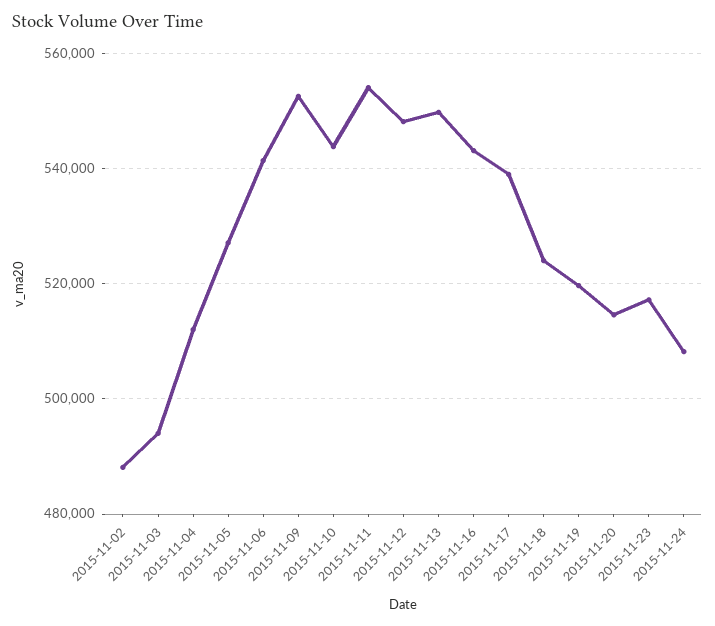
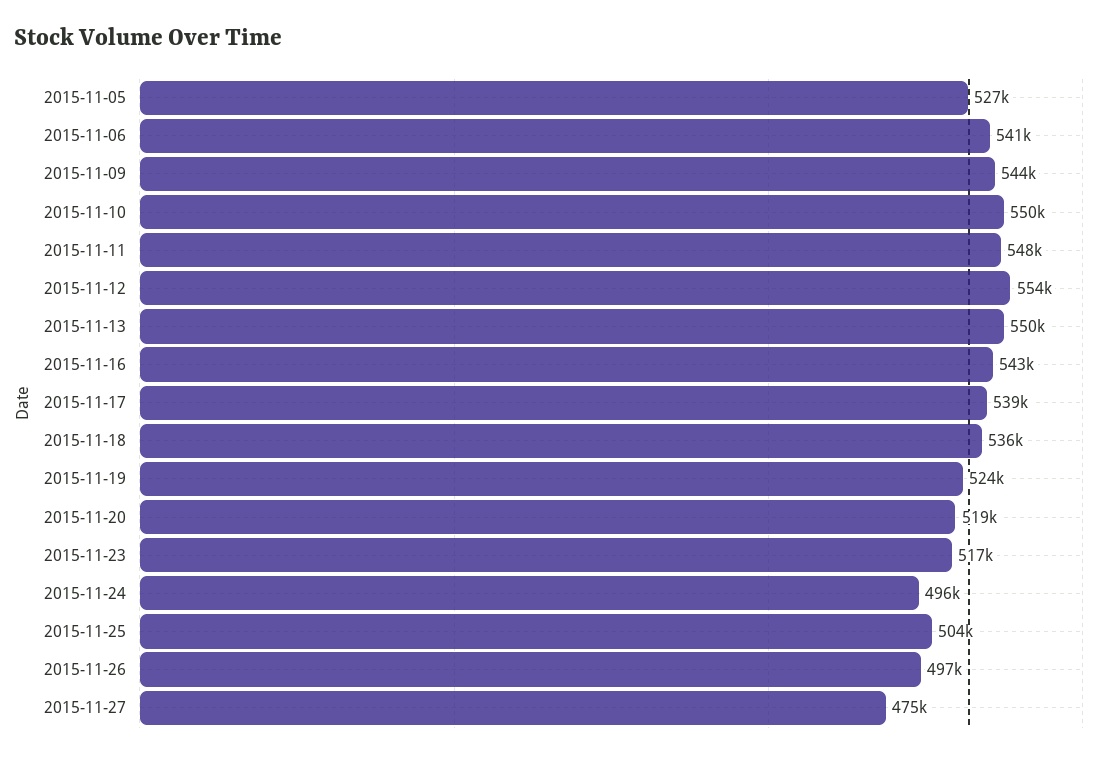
2015-11-02: 488000 -> none
2015-11-03: 494000 -> none
2015-11-04: 512000 -> none
2015-11-09: 552000 -> 544000
2015-11-10: 544000 -> 550000
2015-11-11: 554000 -> 548000
2015-11-12: 548000 -> 554000
2015-11-18: 524000 -> 536000
2015-11-19: 520000 -> 524000
2015-11-20: 514000 -> 519000
2015-11-24: 508000 -> 496000
2015-11-25: none -> 504000
2015-11-26: none -> 497000
2015-11-27: none -> 475000

